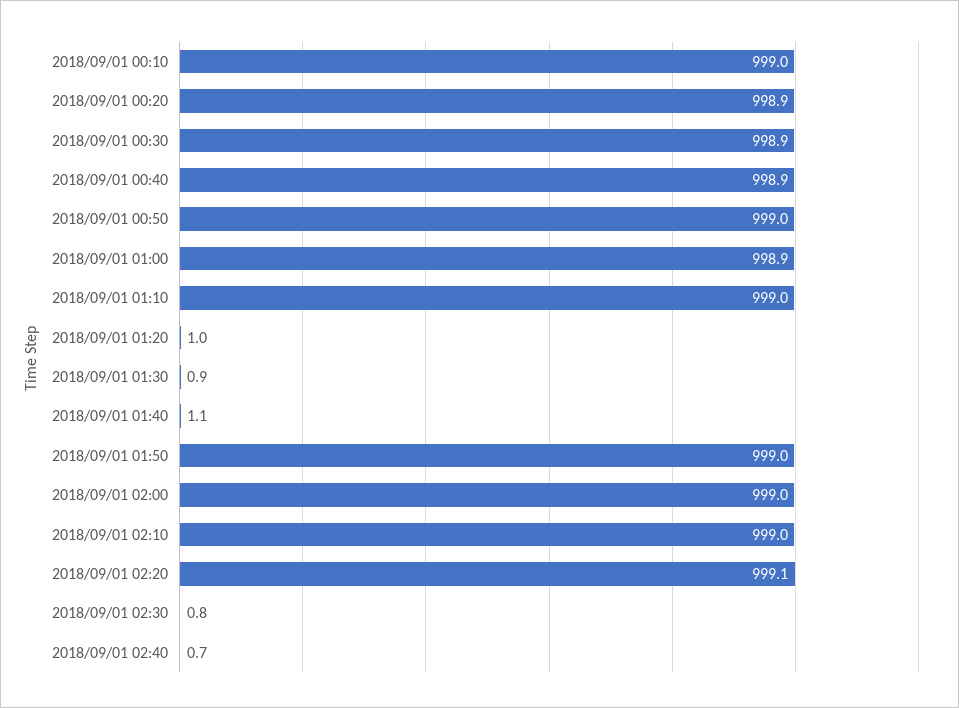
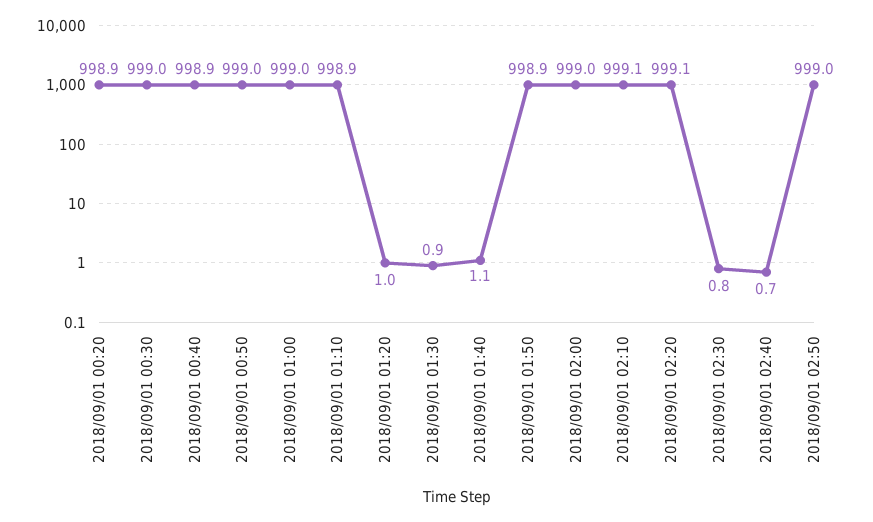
2018/09/01 00:10: 999 -> none
2018/09/01 00:30: 998.9 -> 999
2018/09/01 01:00: 998.9 -> 999
2018/09/01 01:10: 999 -> 998.9
2018/09/01 01:50: 999 -> 998.9
2018/09/01 02:10: 999 -> 999.1
2018/09/01 02:50: none -> 999

